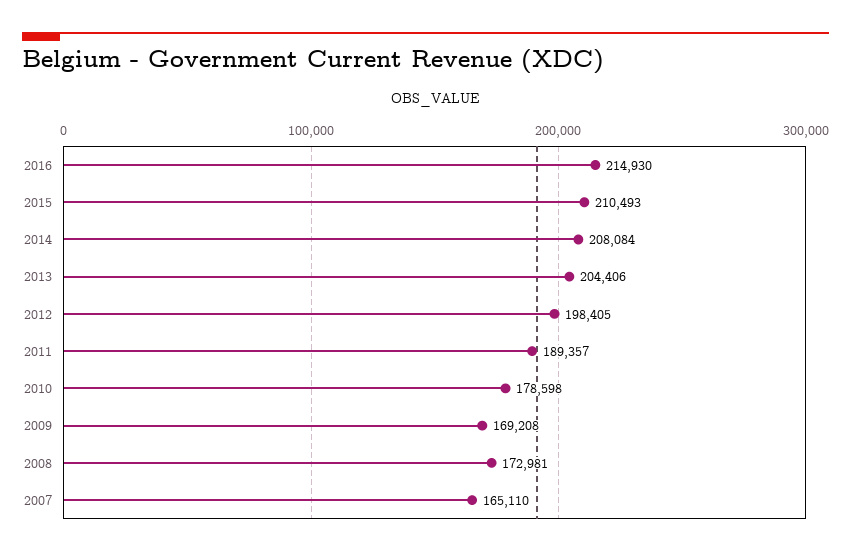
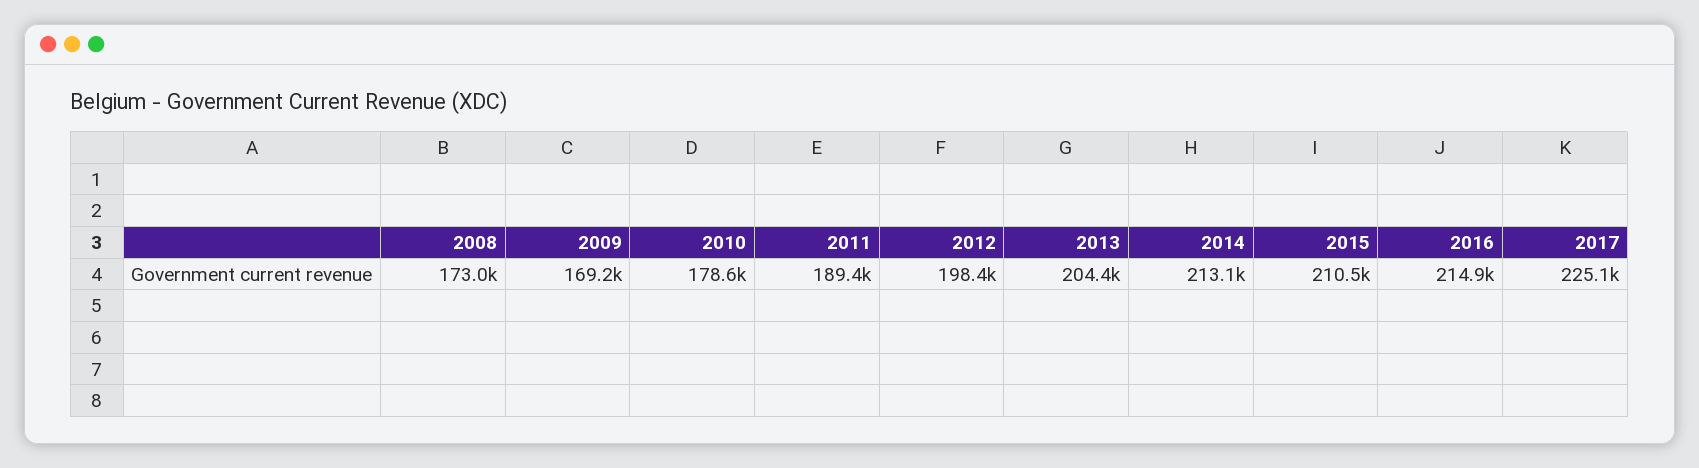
2014: 208084 -> 213100
2007: 165110 -> none
2017: none -> 225100

